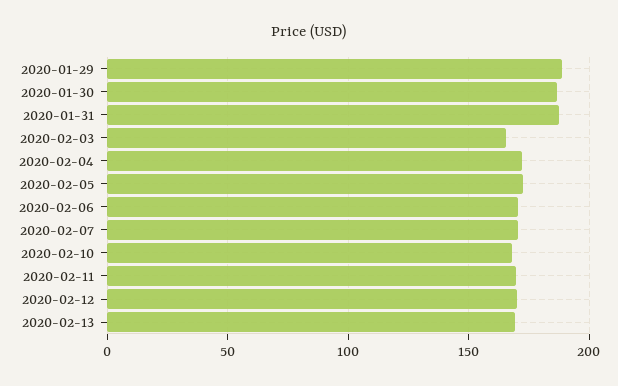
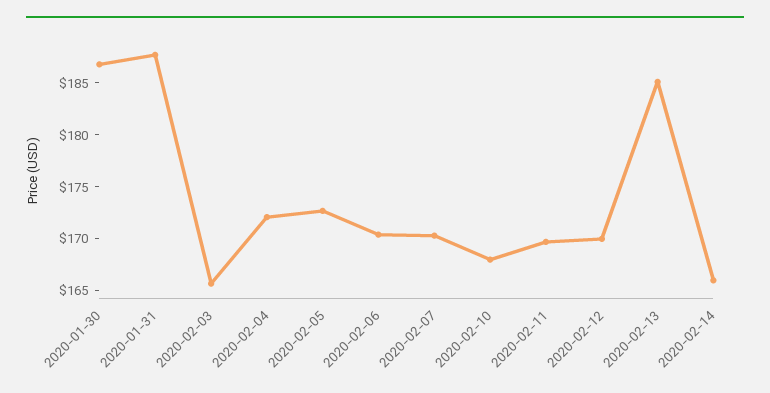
2020-01-29: 190 -> none
2020-02-13: 170 -> 185
2020-02-14: none -> 166

